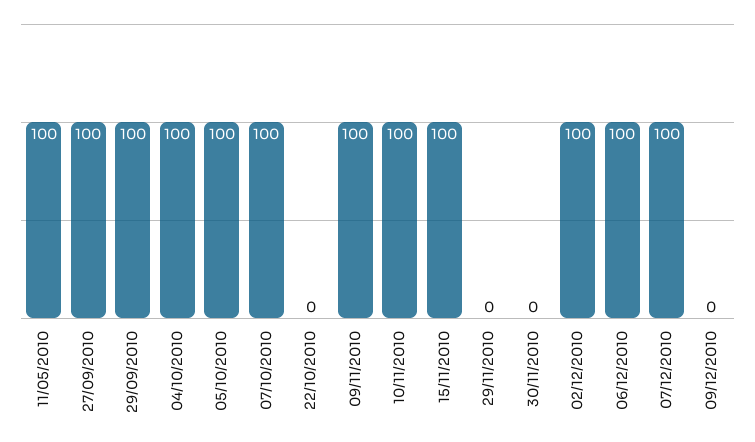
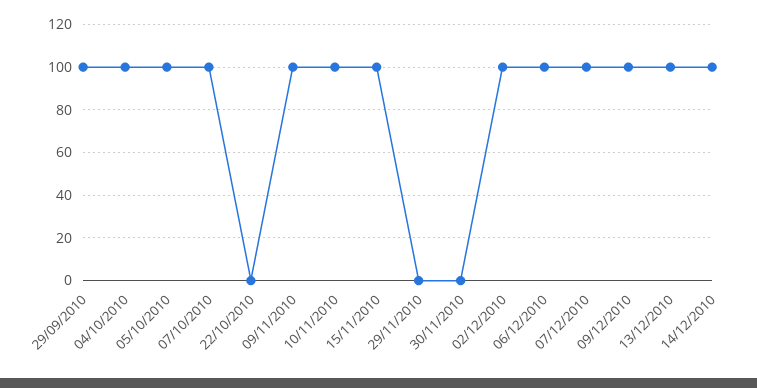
11/05/2010: 100 -> none
27/09/2010: 100 -> none
09/12/2010: 0 -> 100
13/12/2010: none -> 100
14/12/2010: none -> 100

